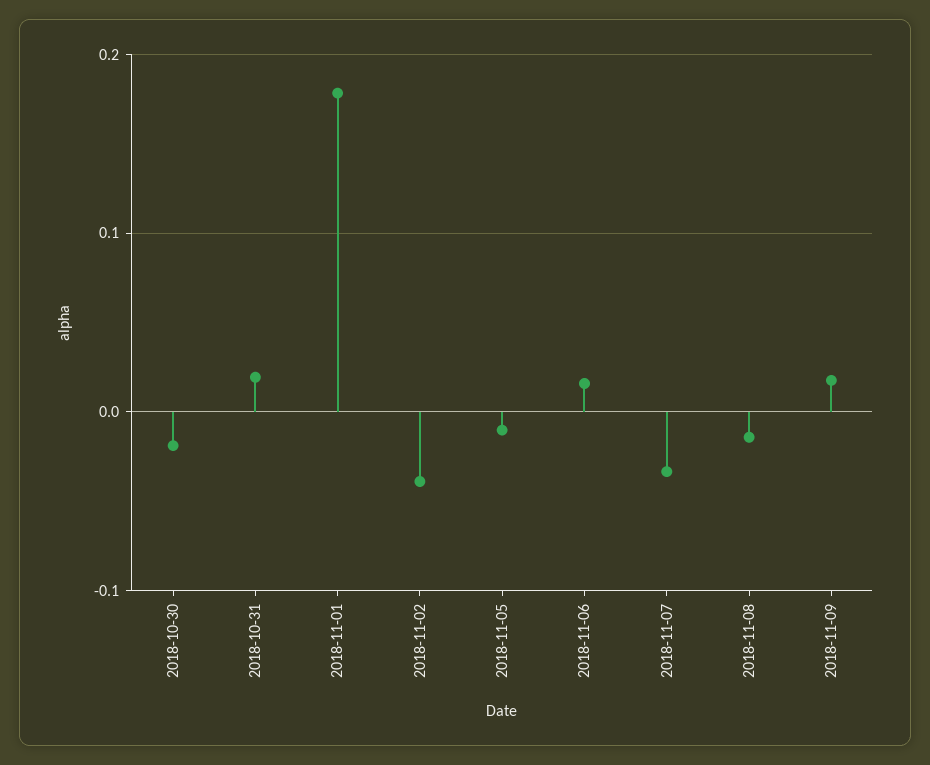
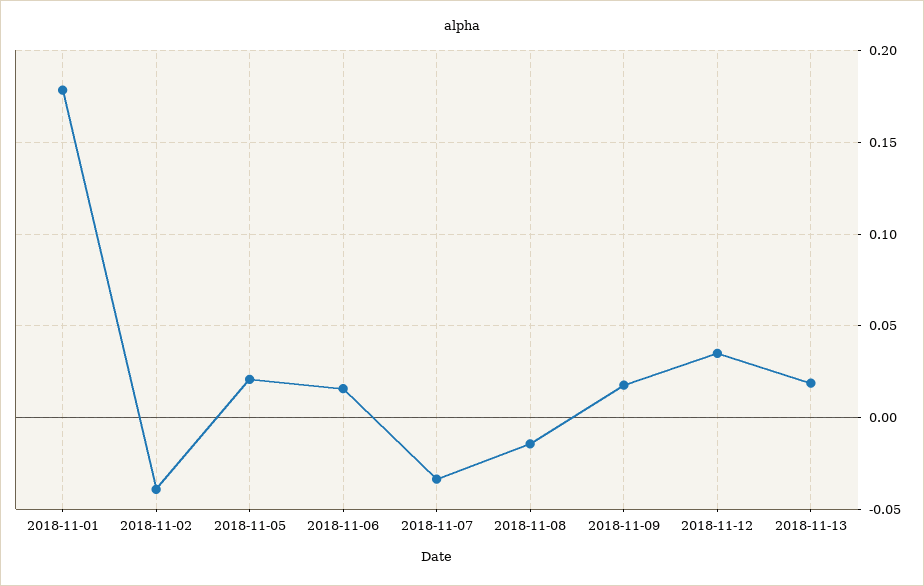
2018-10-30: -0.02 -> none
2018-10-31: 0.02 -> none
2018-11-05: -0.01 -> 0.02
2018-11-12: none -> 0.035
2018-11-13: none -> 0.02

